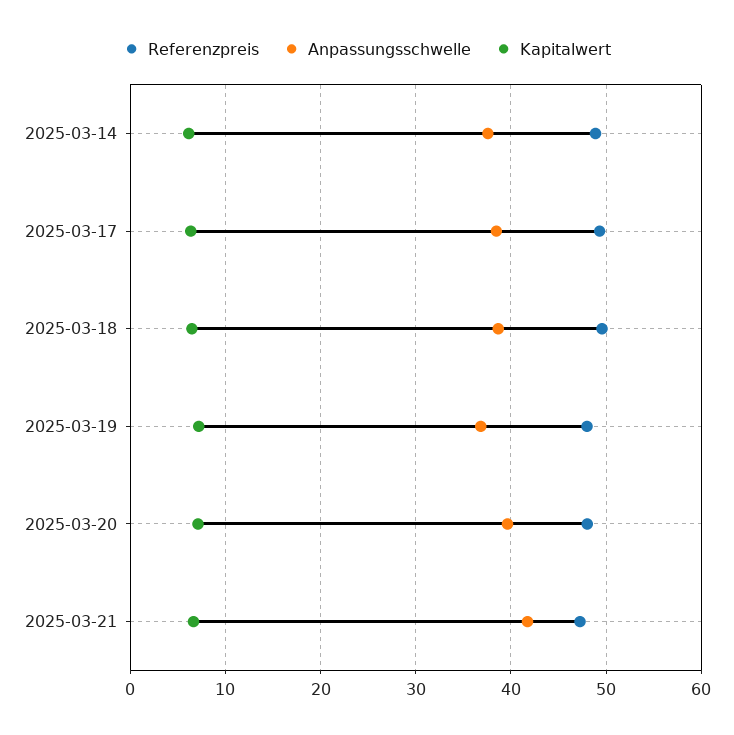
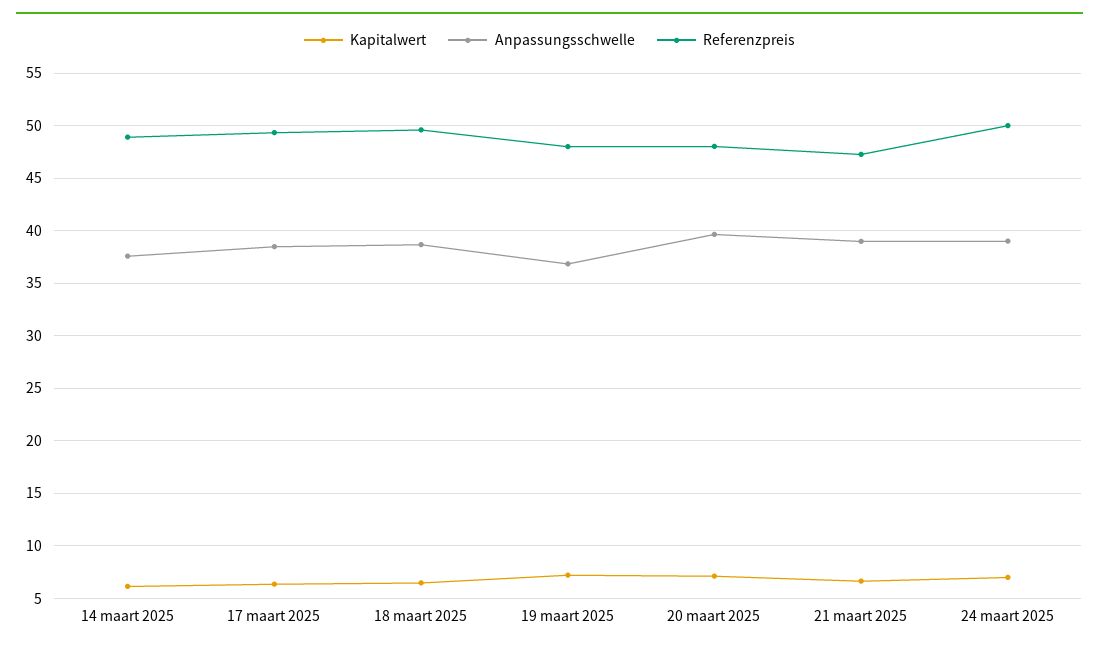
Anpassungsschwelle, 2025-03-21: 42 -> 39
Kapitalwert, 24 maart 2025: none -> 7
Anpassungsschwelle, 24 maart 2025: none -> 39
Referenzpreis, 24 maart 2025: none -> 50

